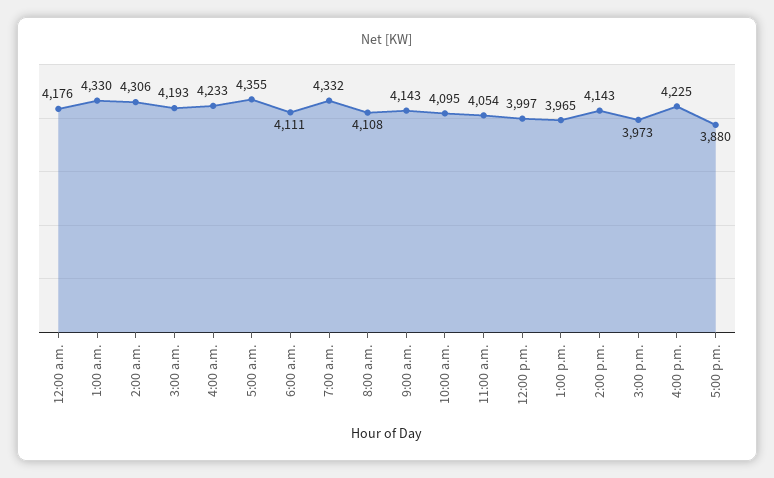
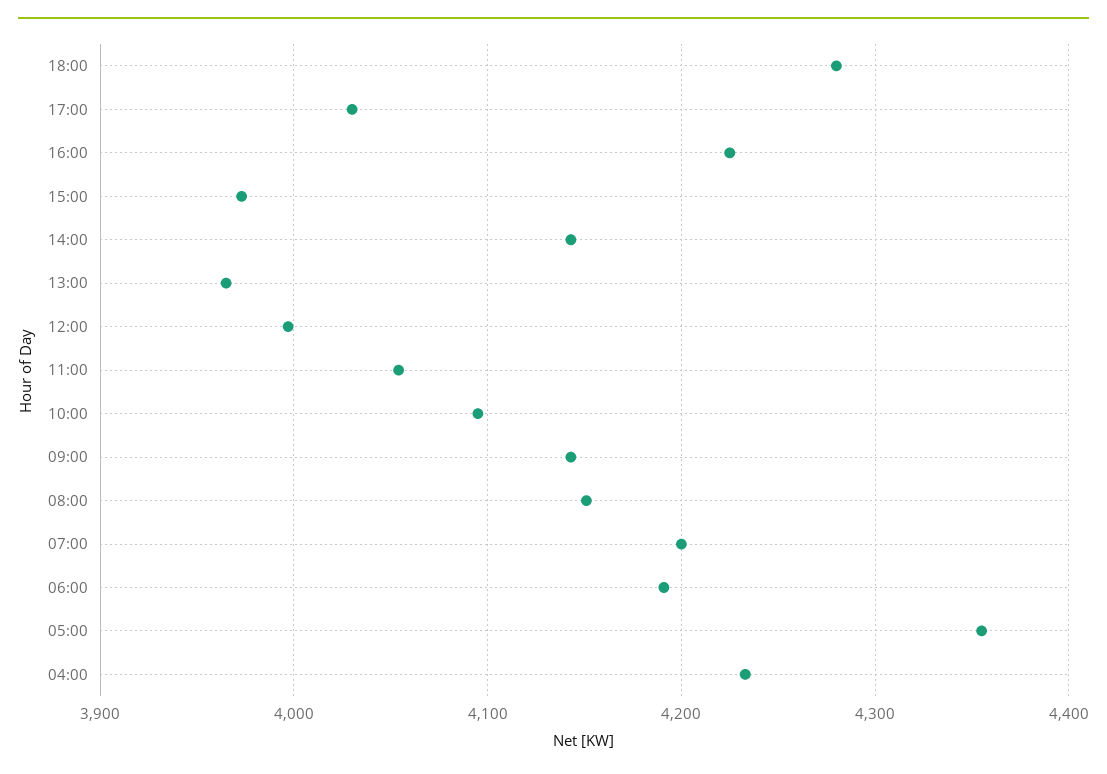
12:00 a.m.: 4176 -> none
1:00 a.m.: 4330 -> none
2:00 a.m.: 4306 -> none
3:00 a.m.: 4193 -> none
6:00 a.m.: 4111 -> 4190
7:00 a.m.: 4332 -> 4200
8:00 a.m.: 4108 -> 4150
5:00 p.m.: 3880 -> 4030
18:00: none -> 4280

